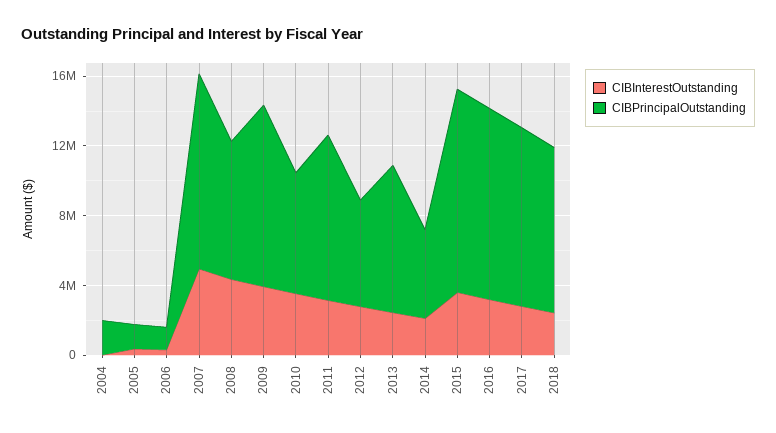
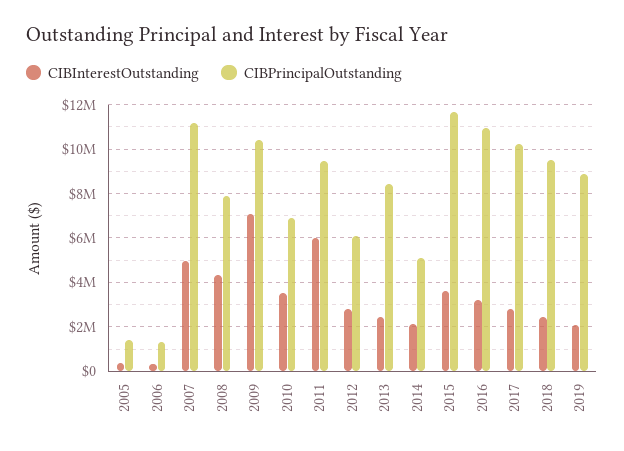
CIBInterestOutstanding, 2004: 0 -> none
CIBPrincipalOutstanding, 2004: 2000000 -> none
CIBInterestOutstanding, 2009: 4000000 -> 7000000
CIBInterestOutstanding, 2011: 3000000 -> 6000000
CIBInterestOutstanding, 2019: none -> 2000000
CIBPrincipalOutstanding, 2019: none -> 9000000

